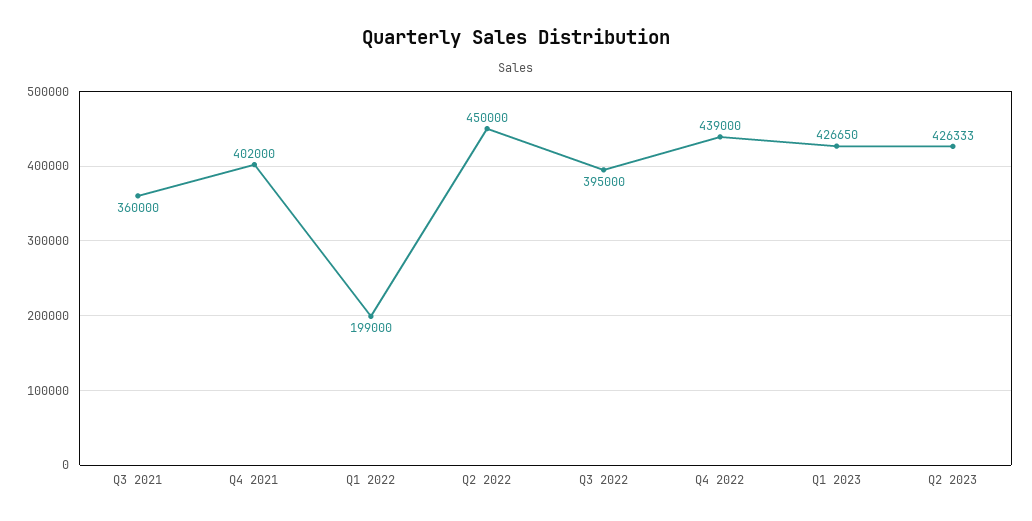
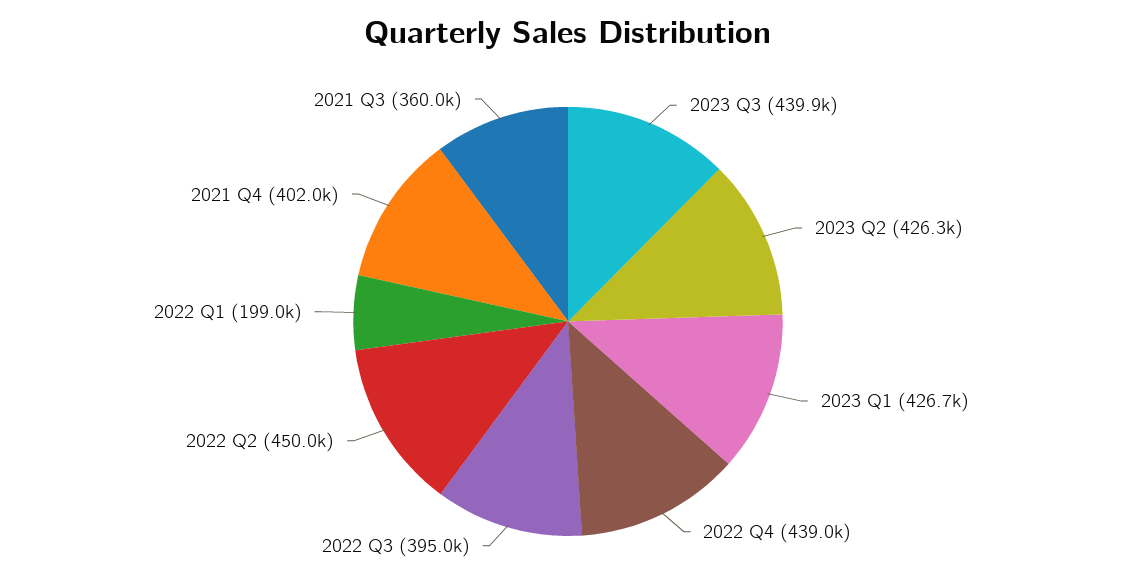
2023 Q3: none -> 439900

